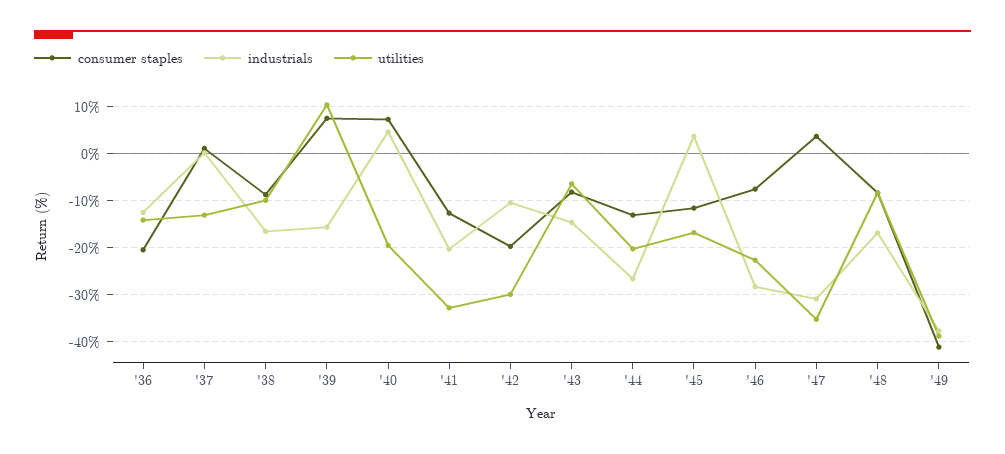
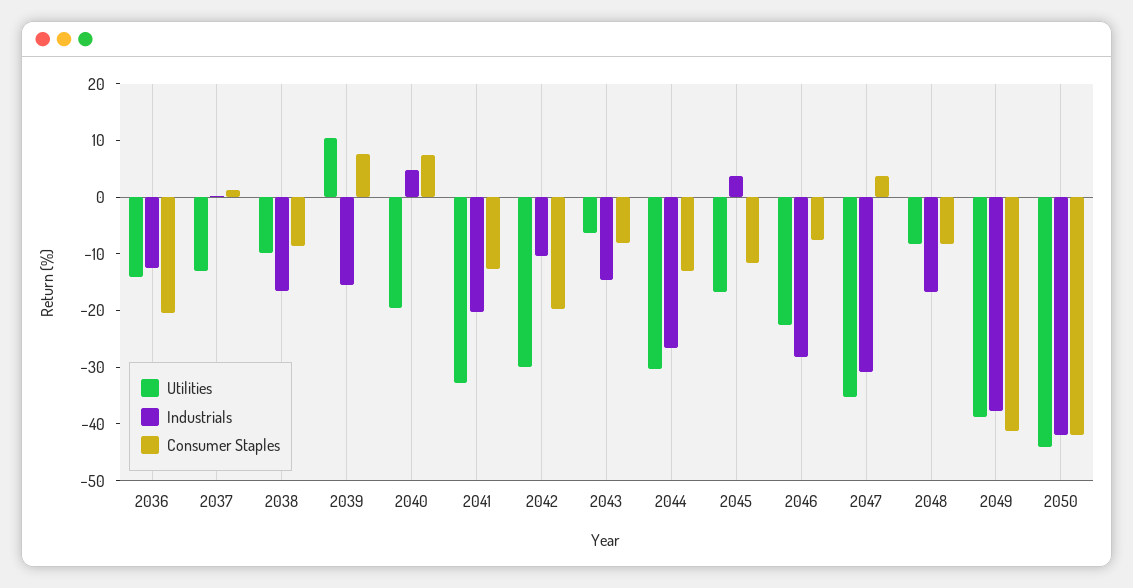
utilities, '44: -20 -> -30
utilities, 2050: none -> -44
industrials, 2050: none -> -42
consumer staples, 2050: none -> -42

